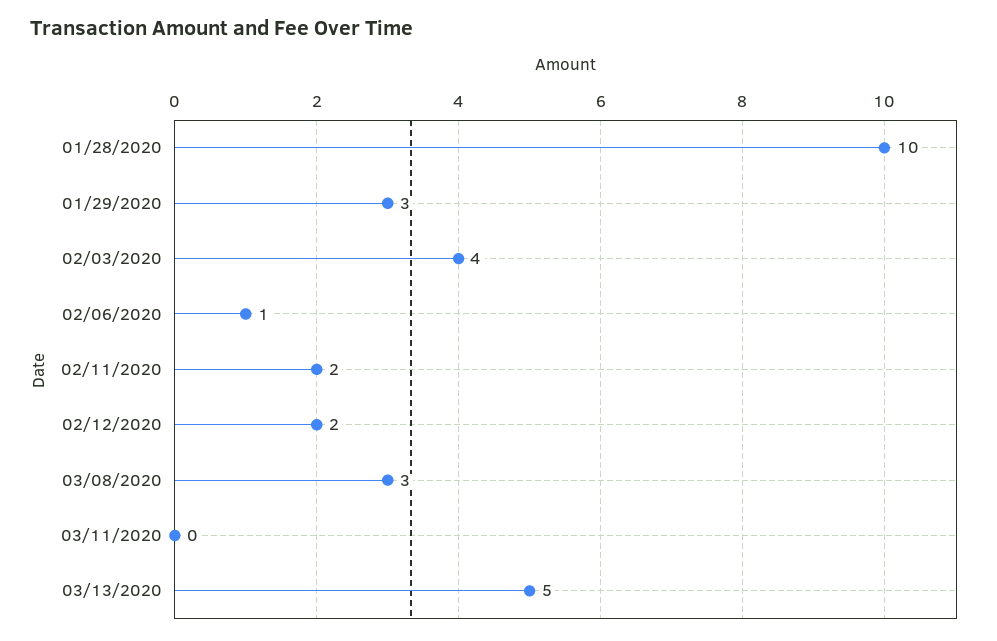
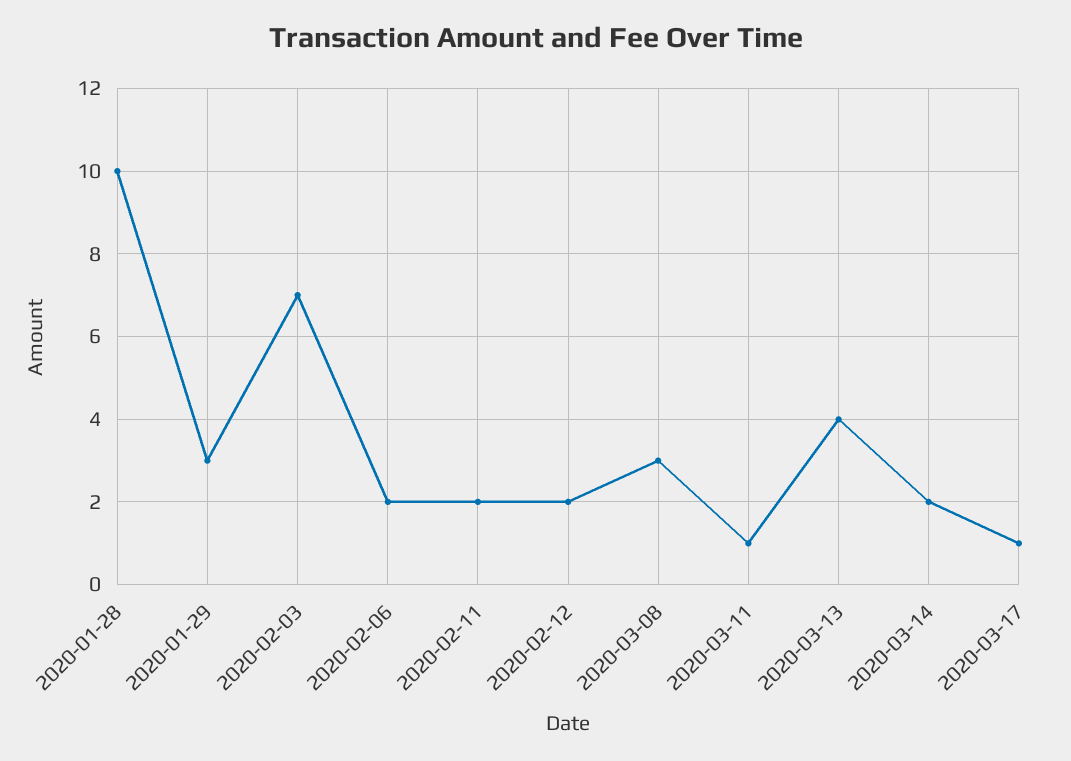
02/03/2020: 4 -> 7
02/06/2020: 1 -> 2
03/11/2020: 0 -> 1
03/13/2020: 5 -> 4
2020-03-14: none -> 2
2020-03-17: none -> 1

